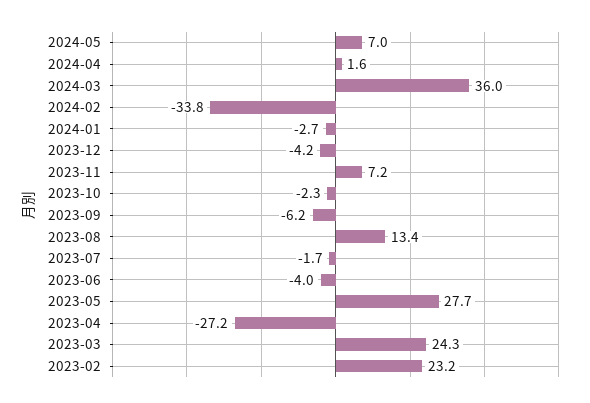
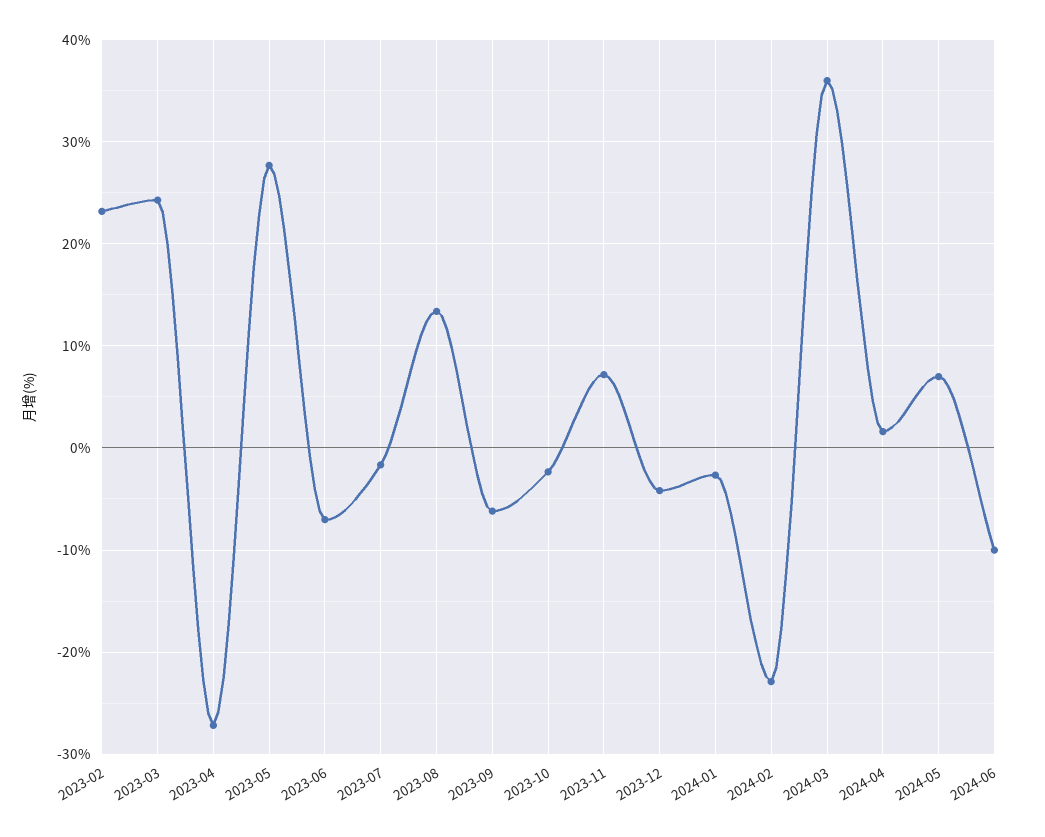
2024-02: -33.8 -> -23
2023-06: -4 -> -7
2024-06: none -> -10

